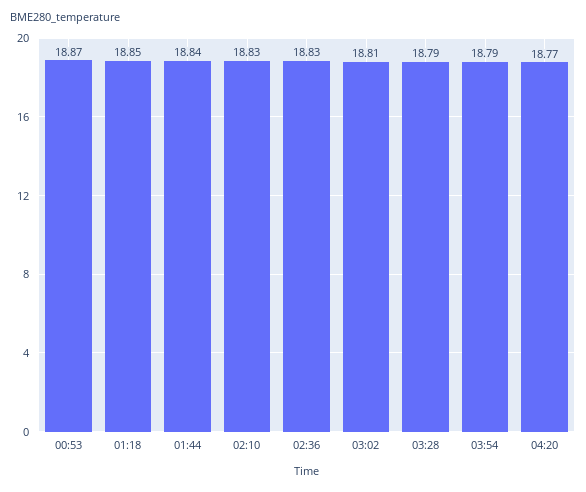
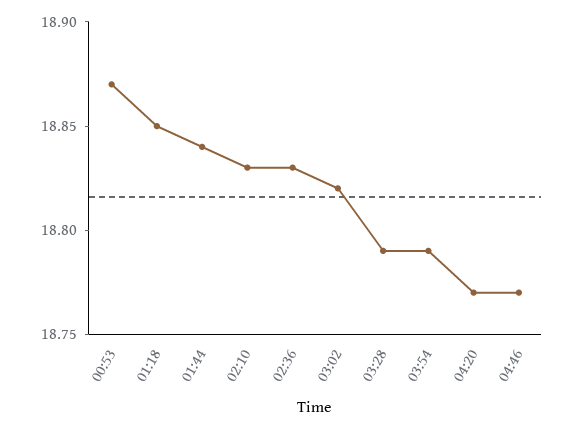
03:02: 18.81 -> 18.82
04:46: none -> 18.77

